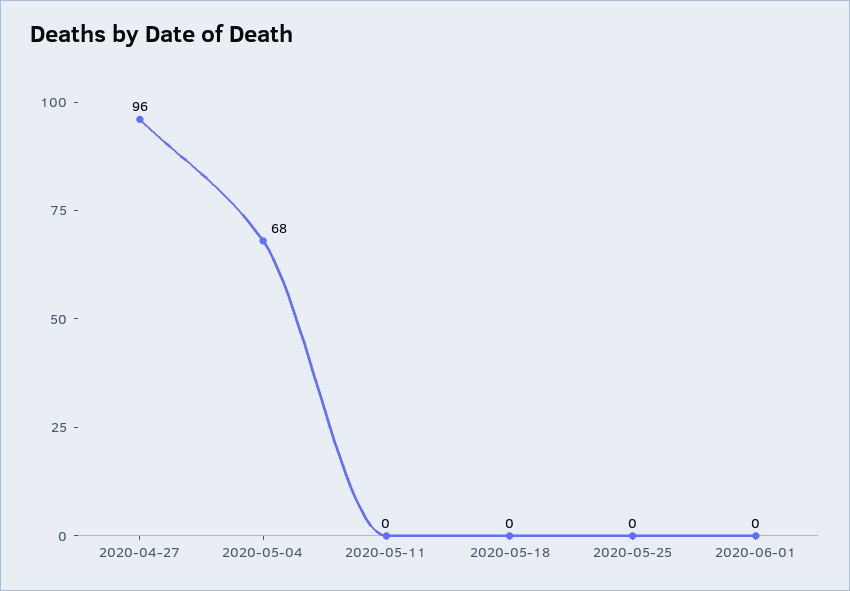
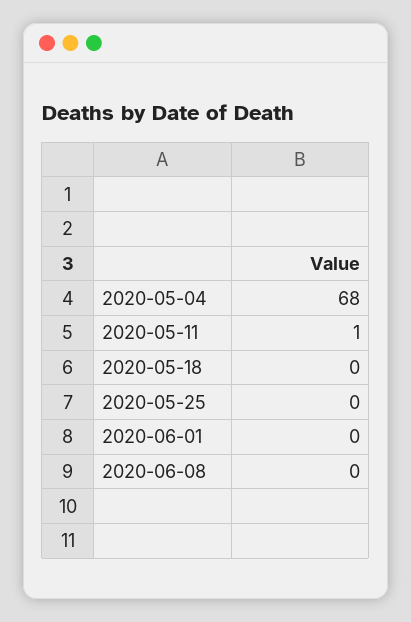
2020-04-27: 96 -> none
2020-05-11: 0 -> 1
2020-06-08: none -> 0

